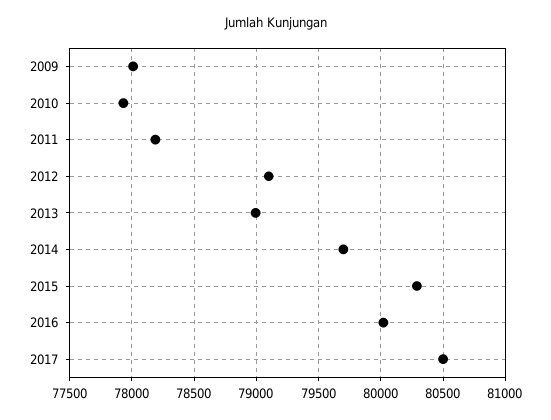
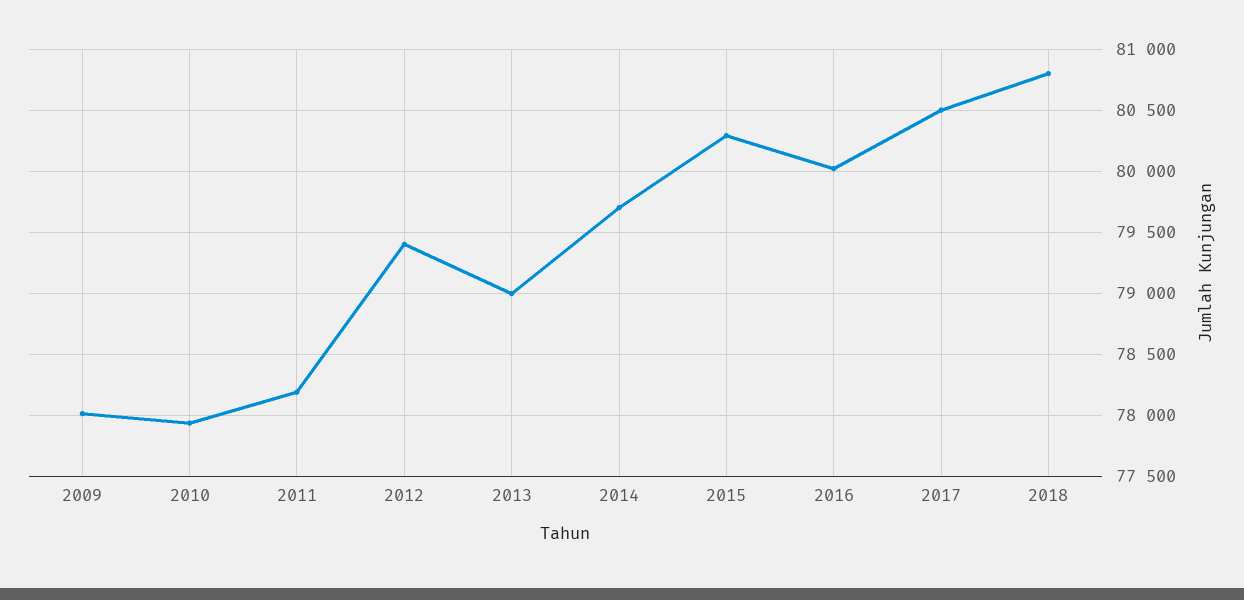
2012: 79100 -> 79400
2018: none -> 80800

